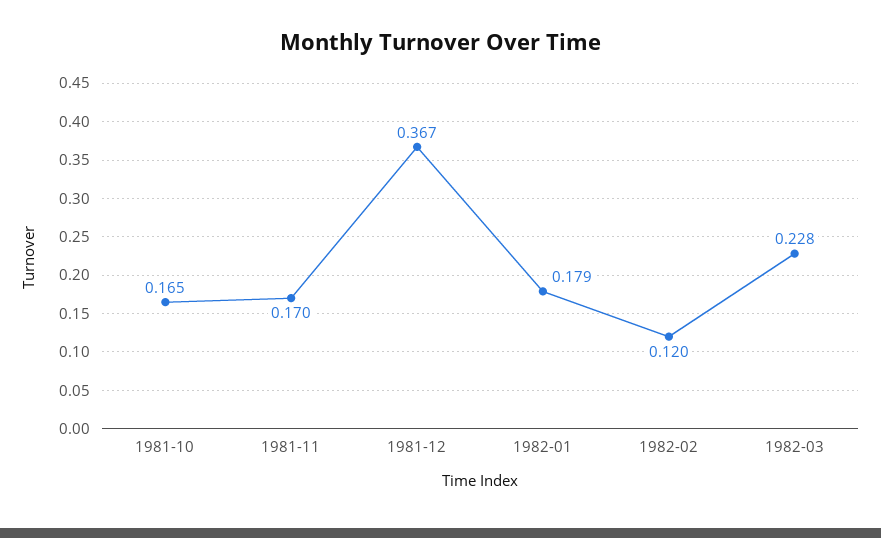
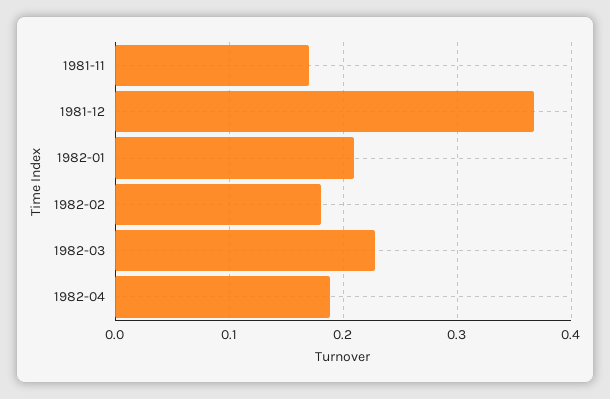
1981-10: 0.165 -> none
1982-01: 0.179 -> 0.21
1982-02: 0.12 -> 0.18
1982-04: none -> 0.19

